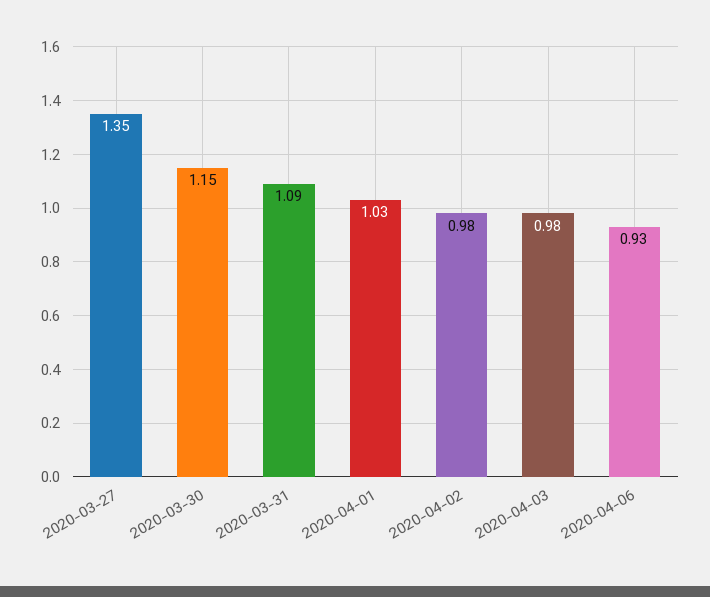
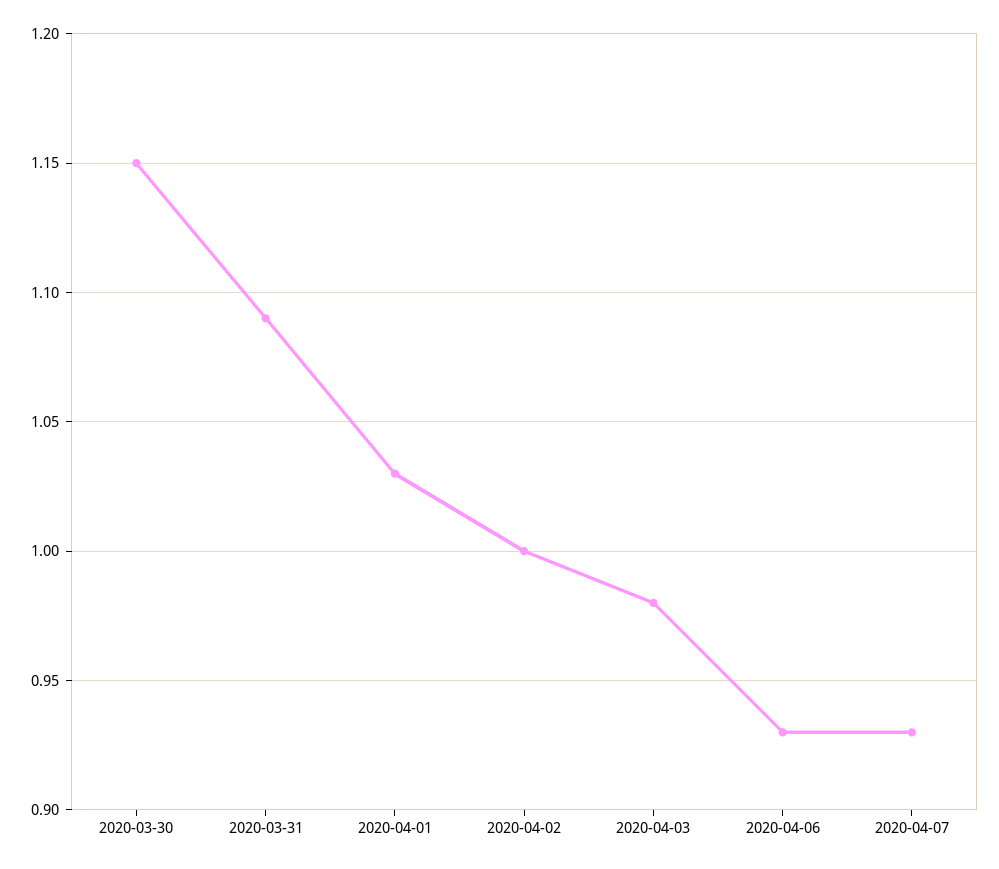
2020-03-27: 1.35 -> none
2020-04-02: 0.98 -> 1
2020-04-07: none -> 0.93

